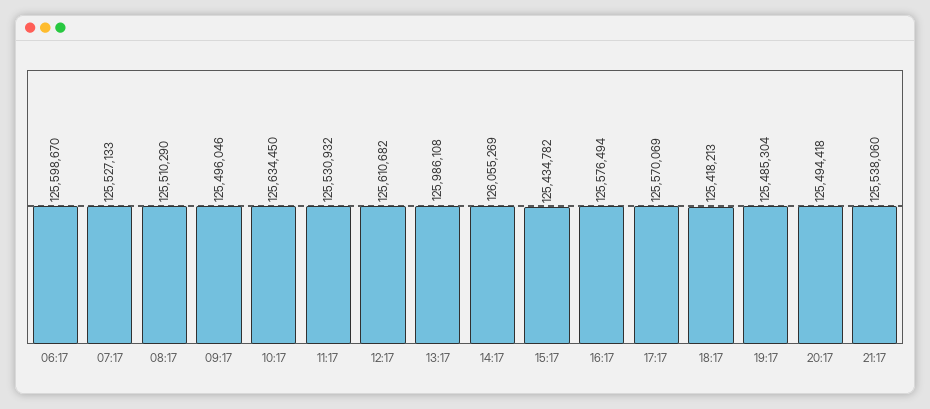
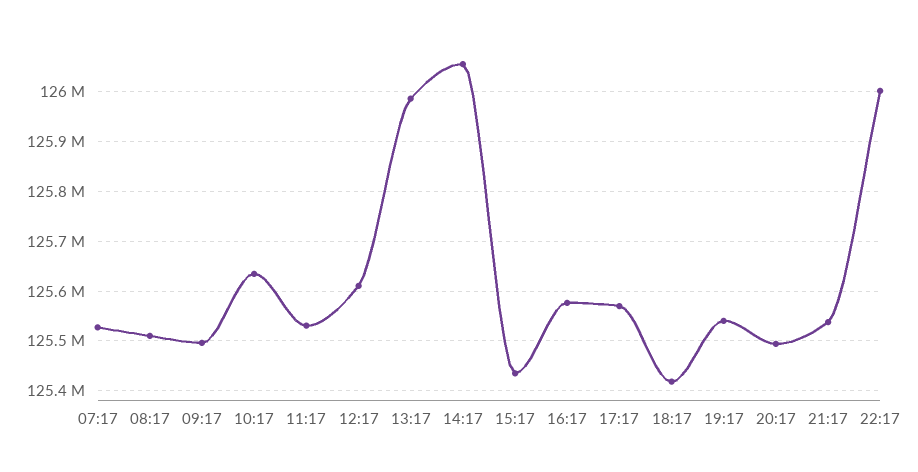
06:17: 125598670 -> none
19:17: 125485304 -> 125540000
22:17: none -> 126000000

